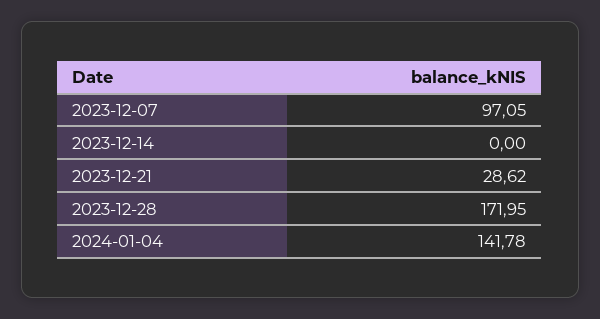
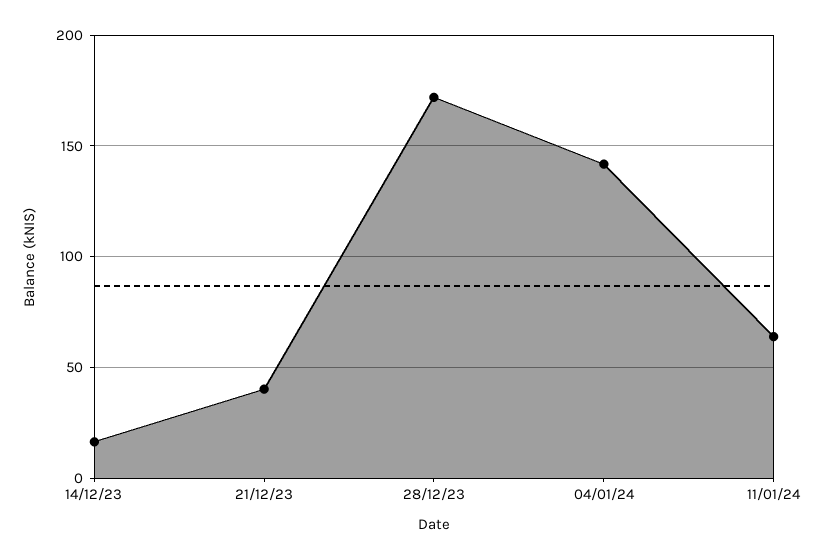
2023-12-07: 97.05 -> none
2023-12-14: 0 -> 15
2023-12-21: 28.62 -> 40
11/01/24: none -> 65

